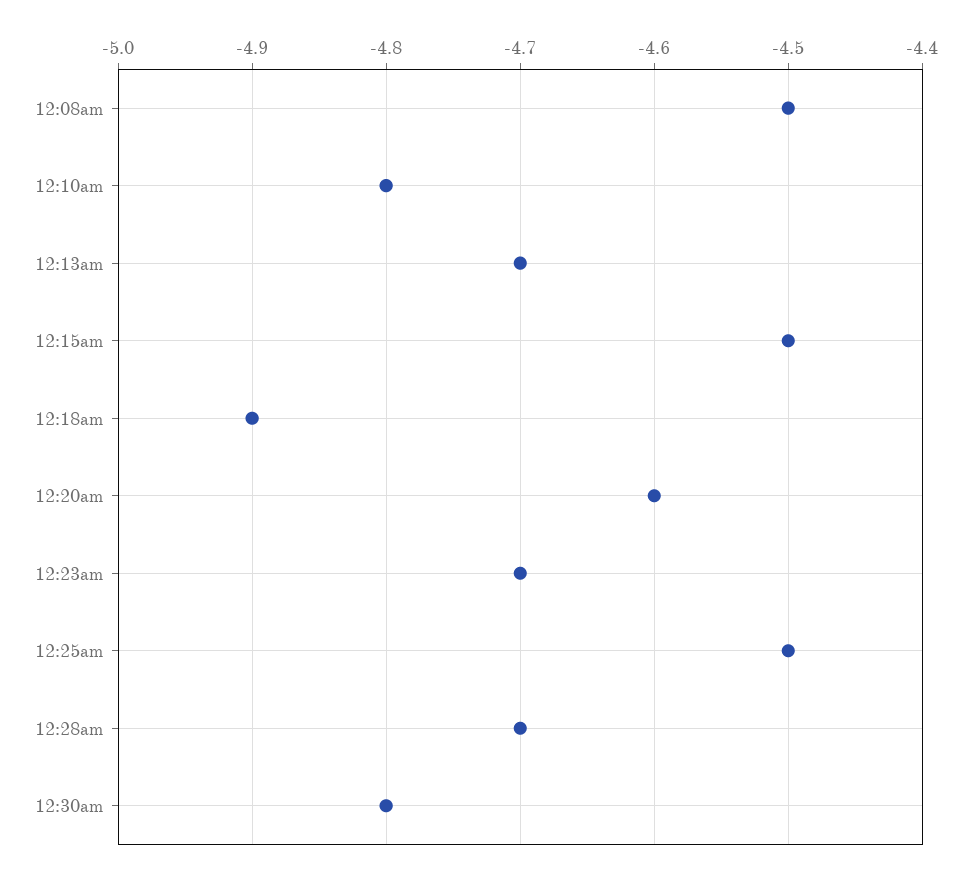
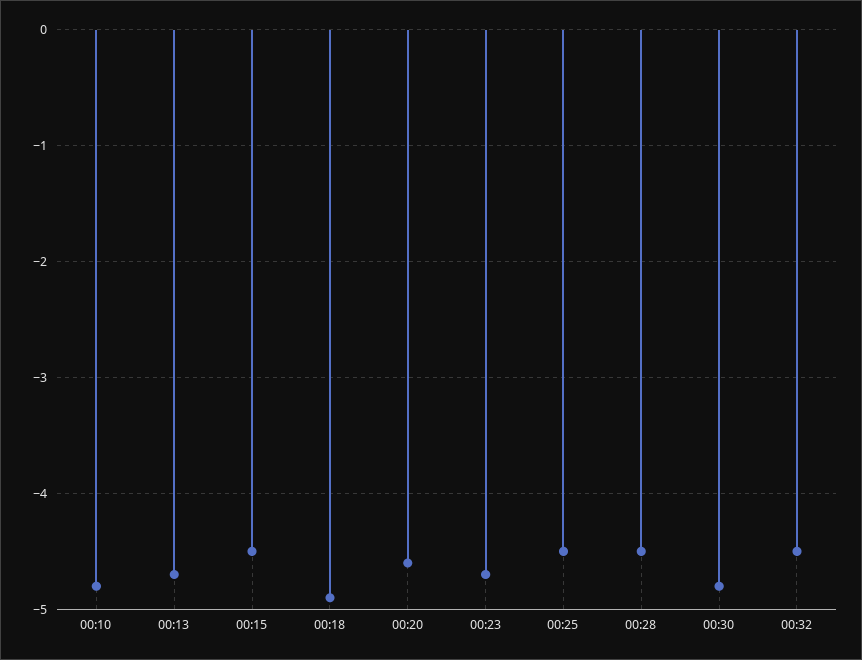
12:08am: -4.5 -> none
12:28am: -4.7 -> -4.5
00:32: none -> -4.5

